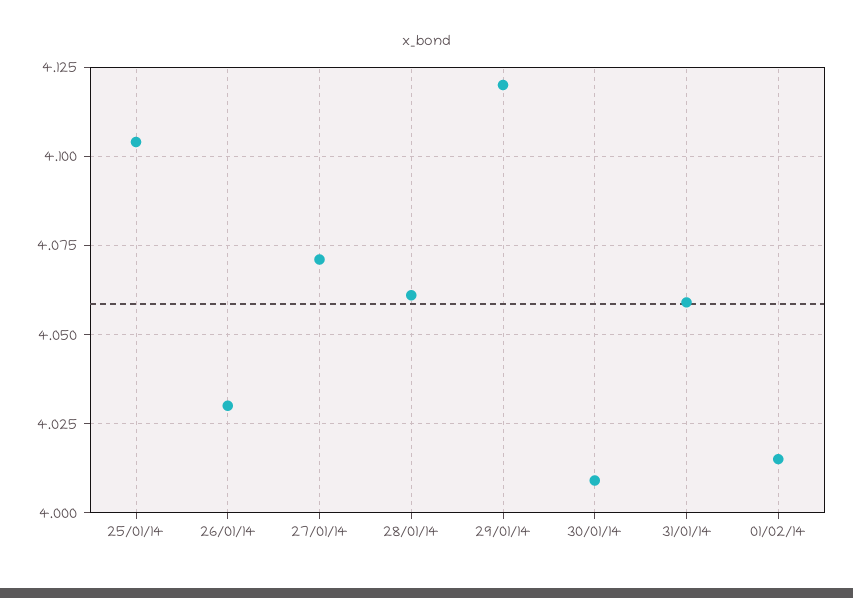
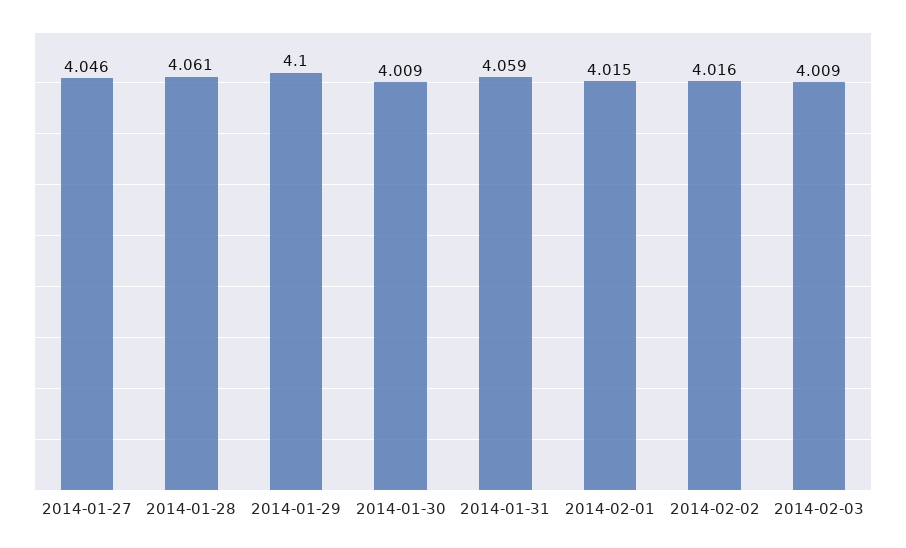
25/01/14: 4.105 -> none
26/01/14: 4.03 -> none
27/01/14: 4.07 -> 4.046
29/01/14: 4.12 -> 4.1
2014-02-02: none -> 4.016
2014-02-03: none -> 4.009

